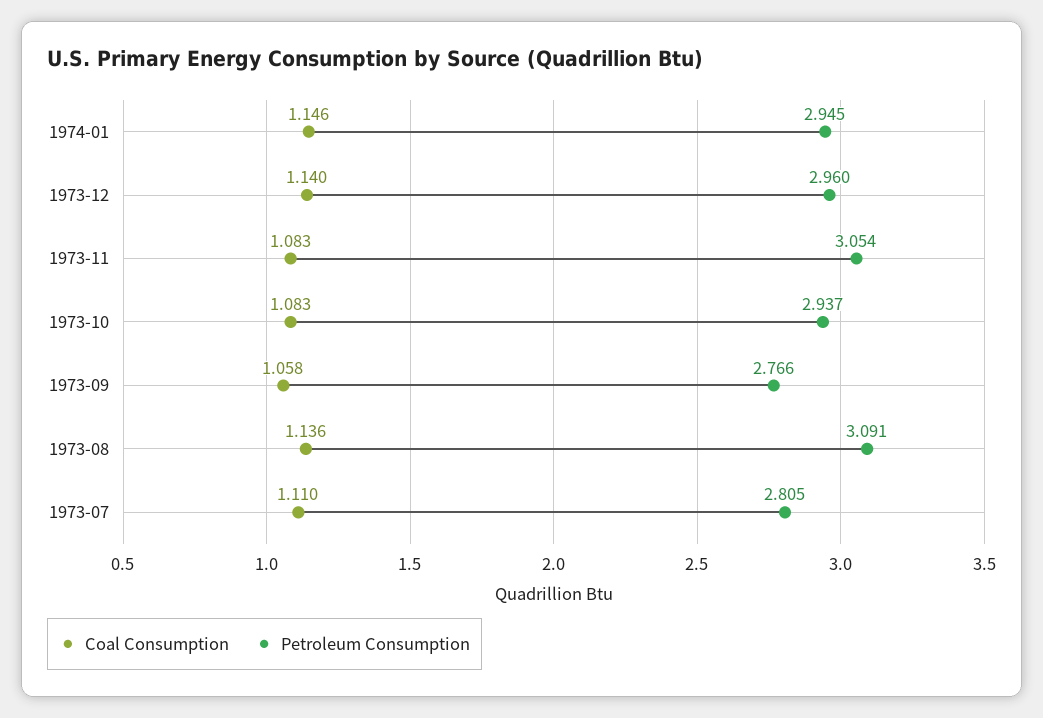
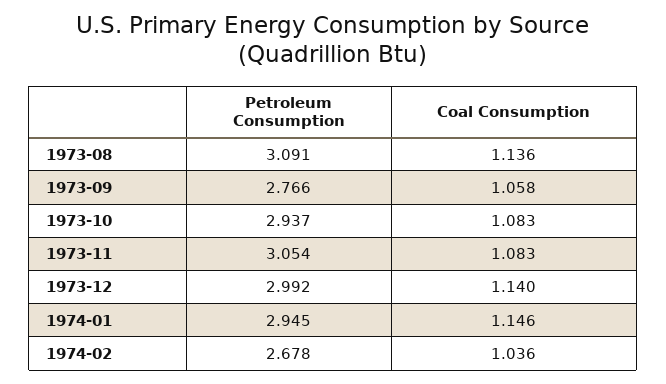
Petroleum Consumption, 1973-12: 2.96 -> 2.992
Coal Consumption, 1973-07: 1.11 -> none
Petroleum Consumption, 1973-07: 2.805 -> none
Petroleum Consumption, 1974-02: none -> 2.678
Coal Consumption, 1974-02: none -> 1.036

